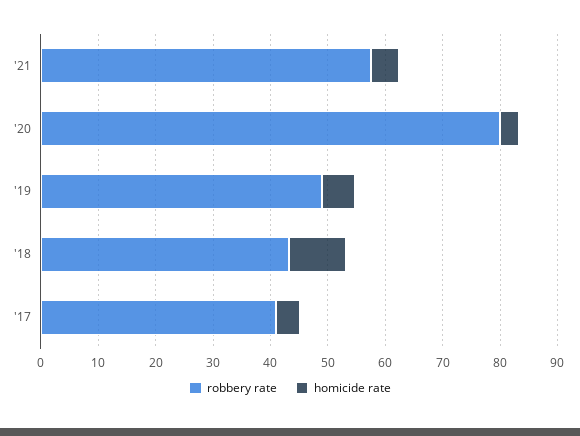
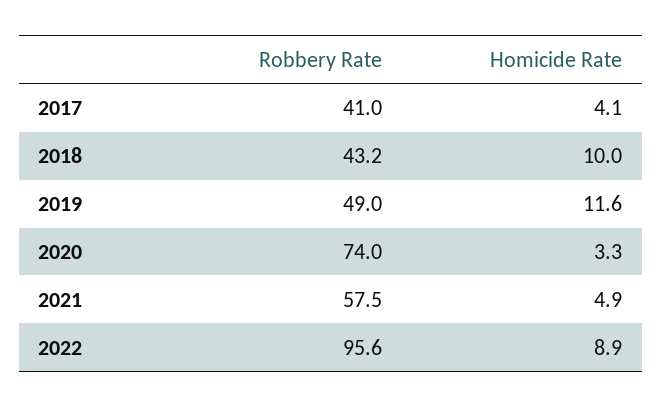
robbery rate, '20: 80 -> 74
homicide rate, '19: 6 -> 11.6
robbery rate, 2022: none -> 95.6
homicide rate, 2022: none -> 8.9

